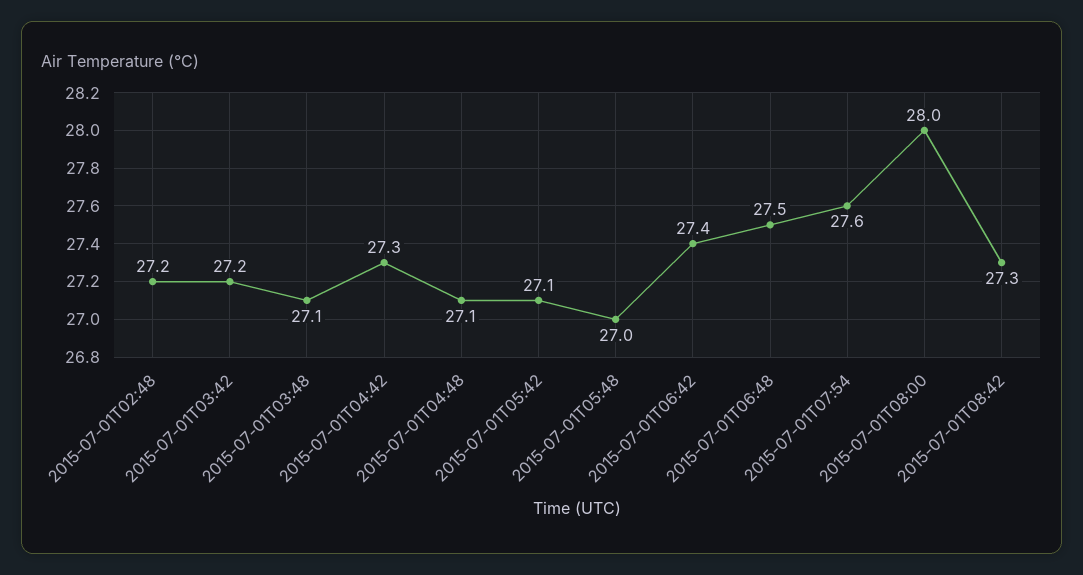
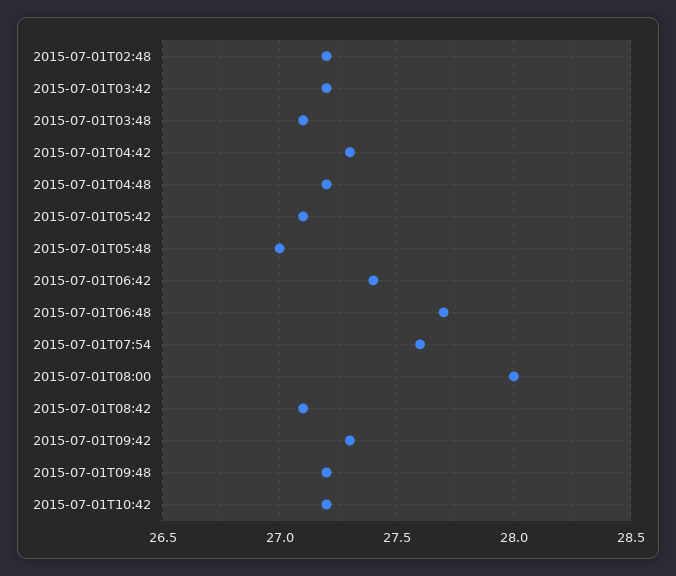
2015-07-01T04:48: 27.1 -> 27.2
2015-07-01T06:48: 27.5 -> 27.7
2015-07-01T08:42: 27.3 -> 27.1
2015-07-01T09:42: none -> 27.3
2015-07-01T09:48: none -> 27.2
2015-07-01T10:42: none -> 27.2

